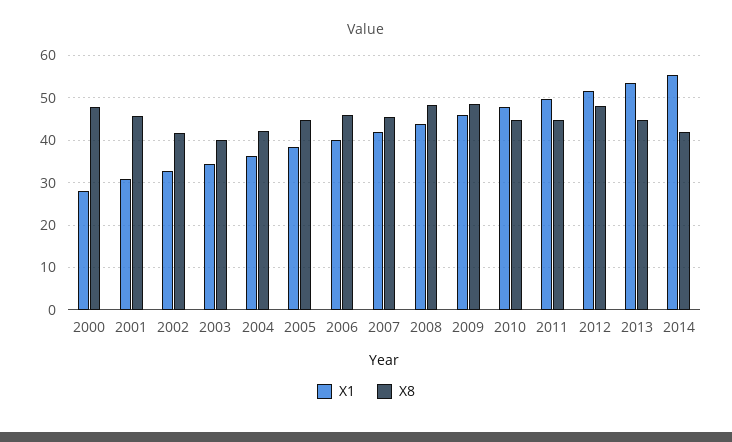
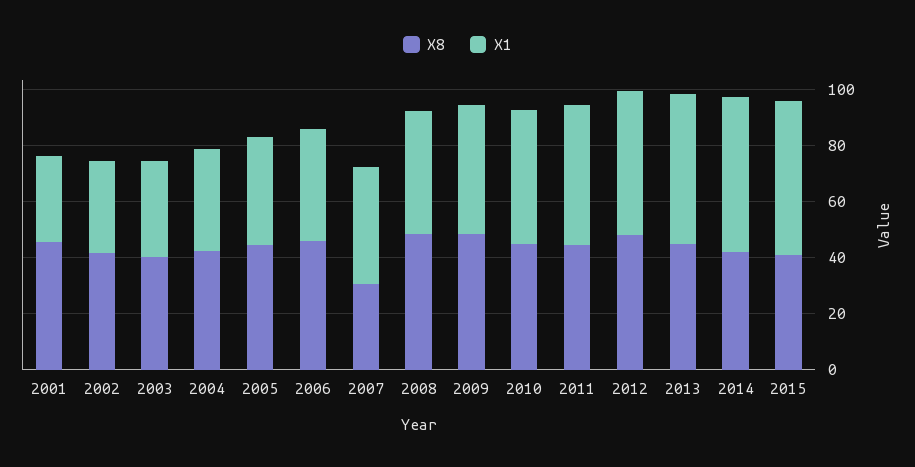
X1, 2000: 28 -> none
X8, 2000: 48 -> none
X8, 2007: 46 -> 30
X8, 2015: none -> 40
X1, 2015: none -> 55

